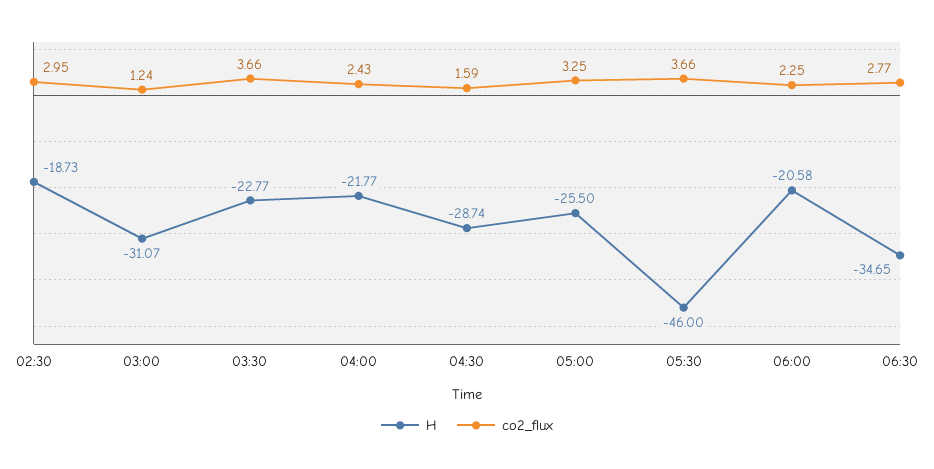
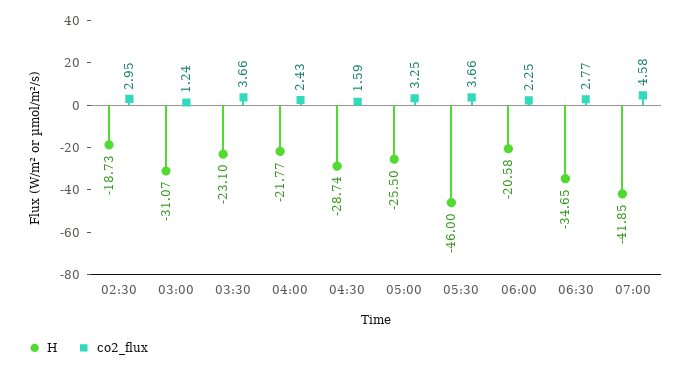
H, 03:30: -22.77 -> -23.1
H, 07:00: none -> -41.85
co2_flux, 07:00: none -> 4.58

